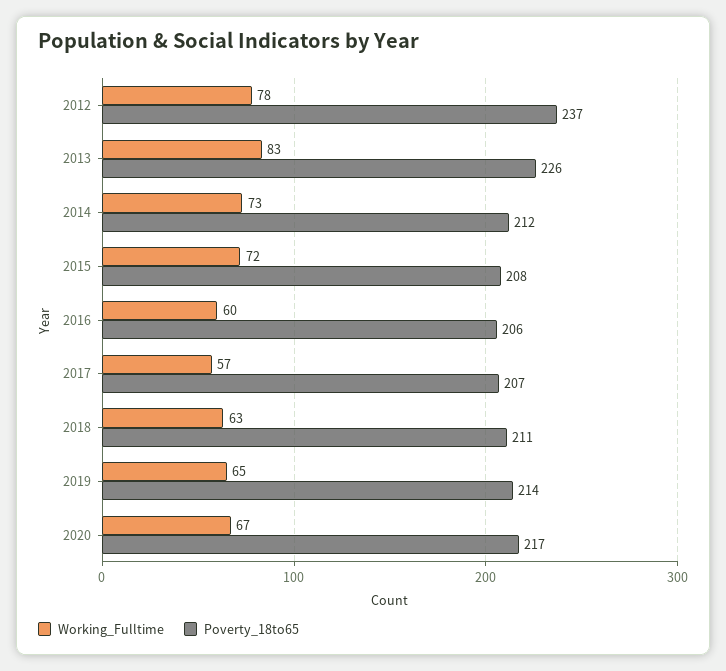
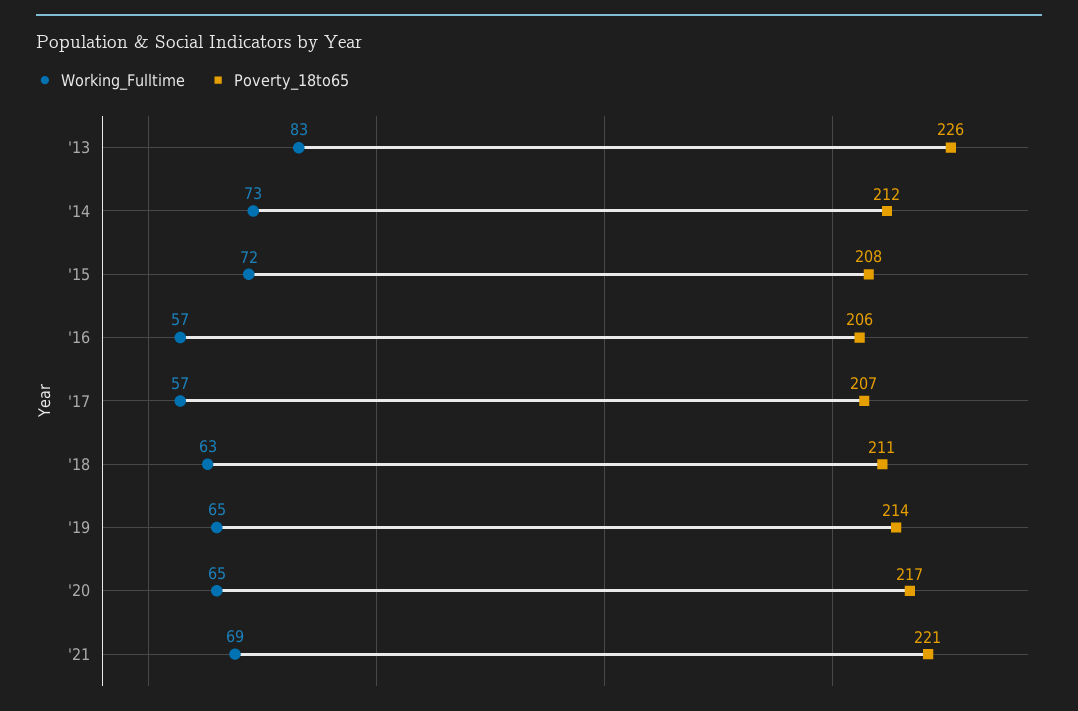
Working_Fulltime, 2012: 78 -> none
Poverty_18to65, 2012: 237 -> none
Working_Fulltime, 2016: 60 -> 57
Working_Fulltime, 2020: 67 -> 65
Working_Fulltime, '21: none -> 69
Poverty_18to65, '21: none -> 221

